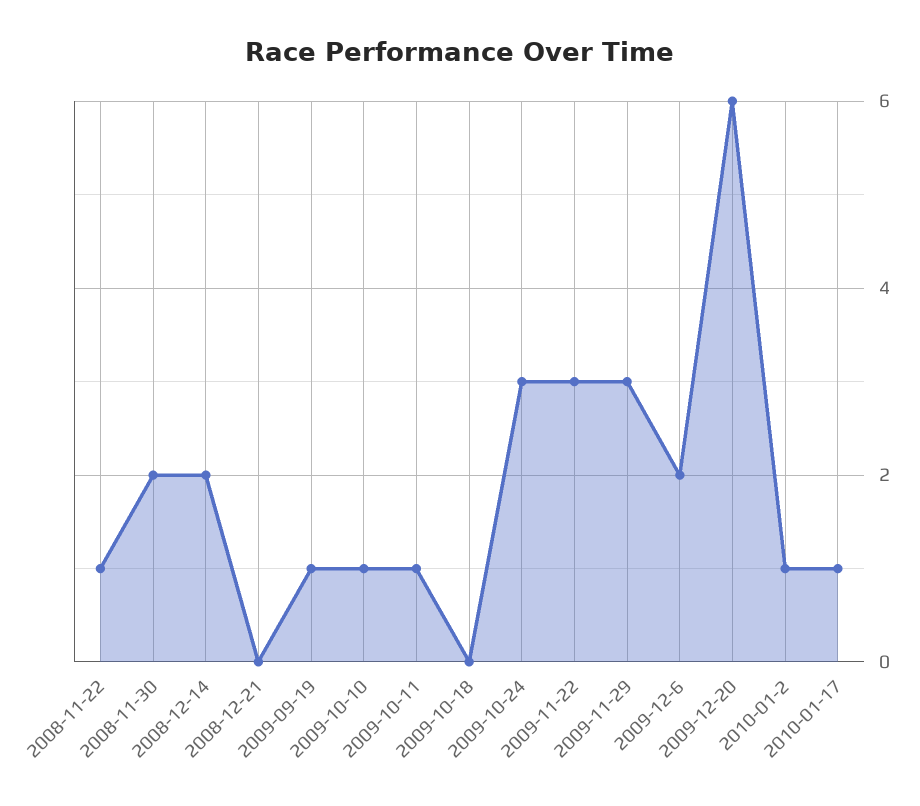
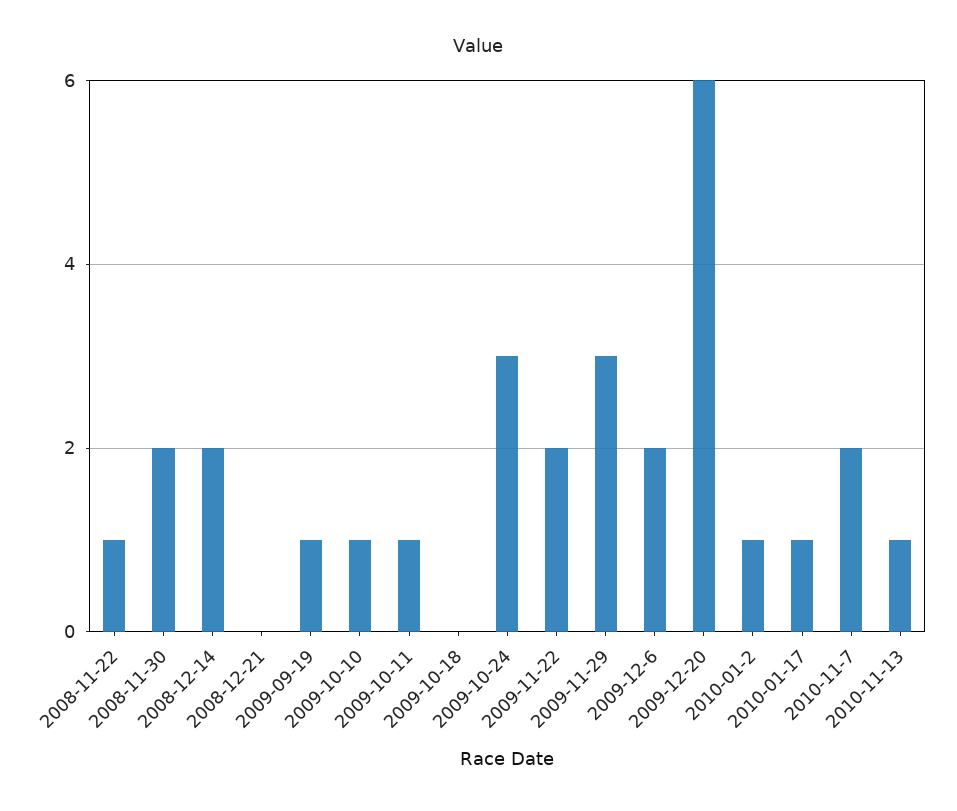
2009-11-22: 3 -> 2
2010-11-7: none -> 2
2010-11-13: none -> 1

